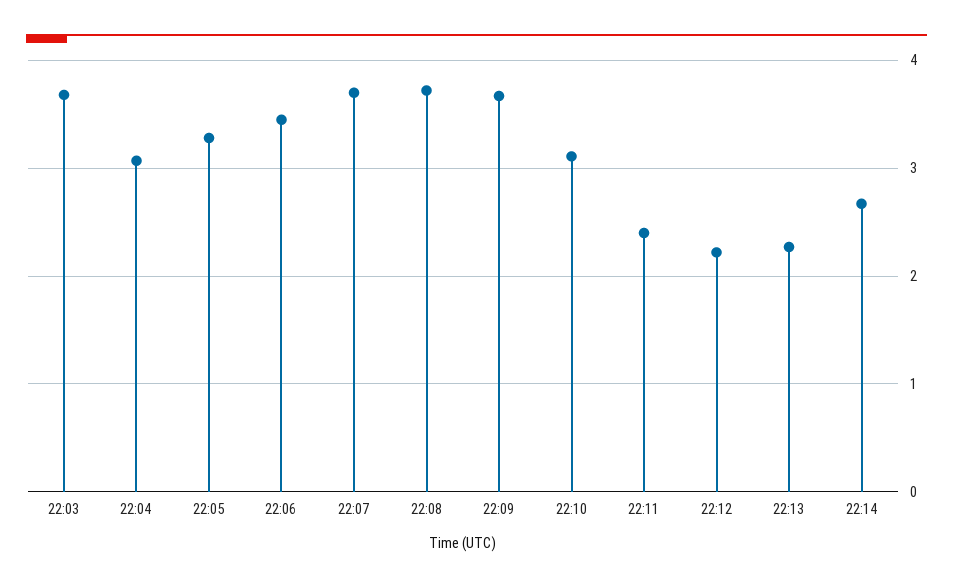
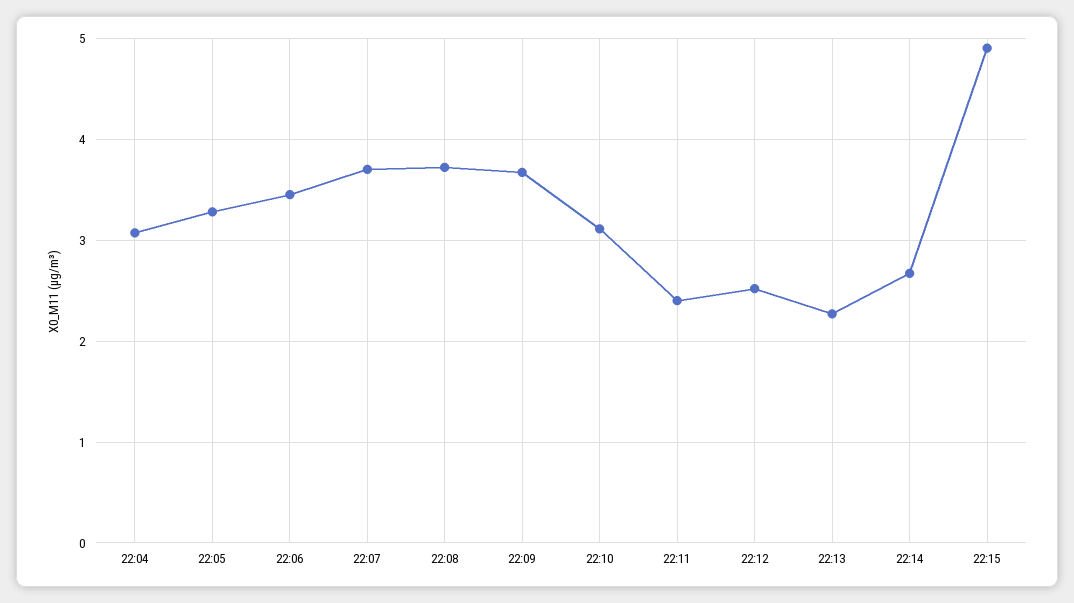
22:03: 3.7 -> none
22:12: 2.2 -> 2.5
22:15: none -> 4.9

